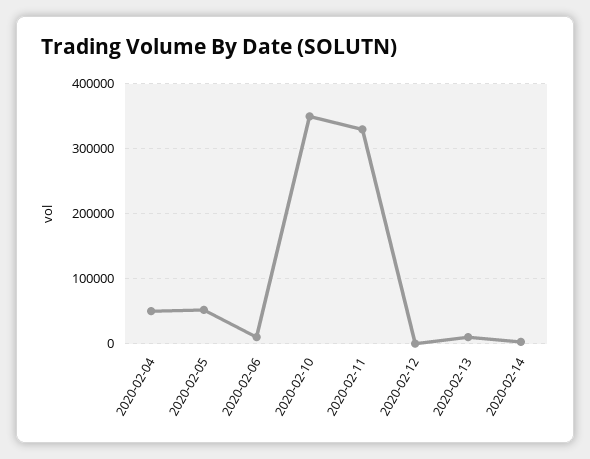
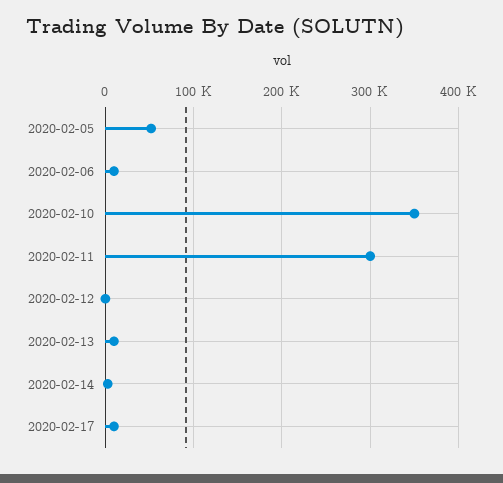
2020-02-04: 50000 -> none
2020-02-11: 330000 -> 300000
2020-02-17: none -> 10000

